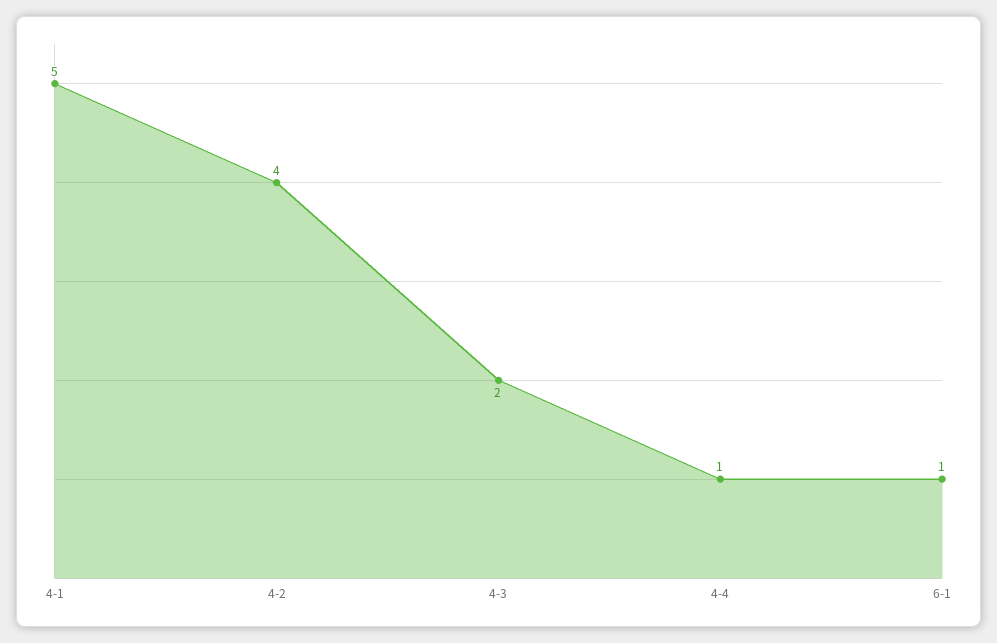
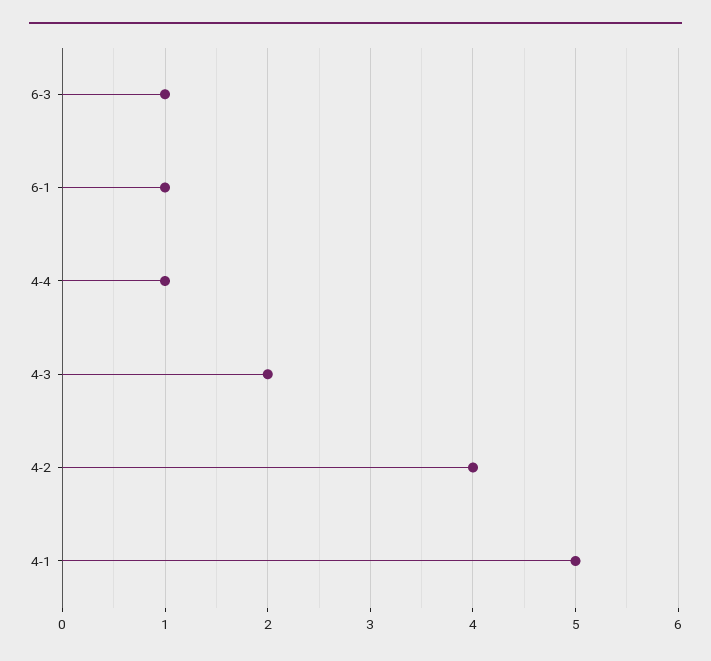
6-3: none -> 1

